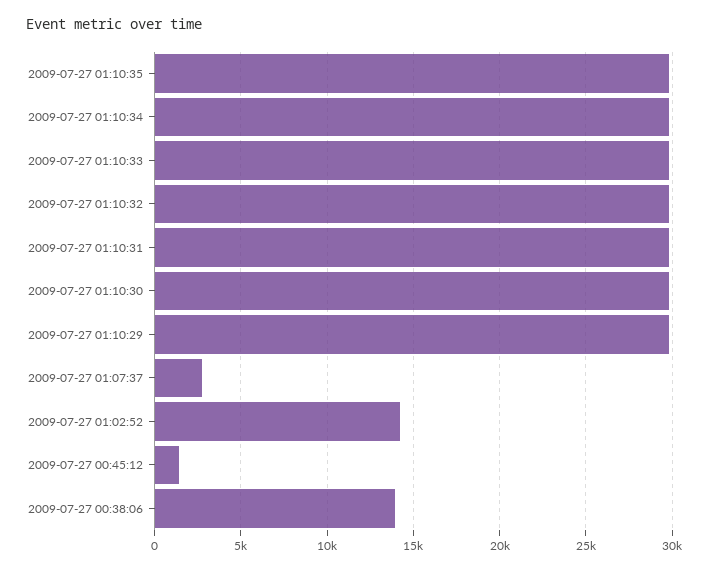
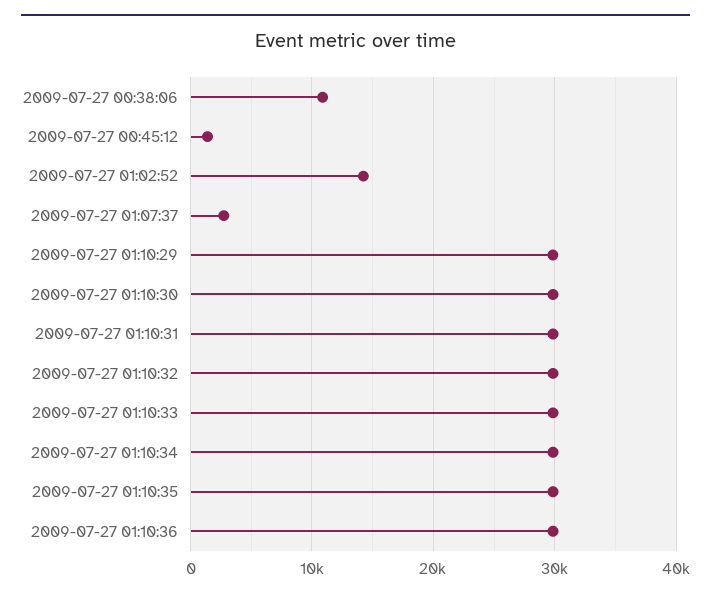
2009-07-27 00:38:06: 14000 -> 11000
2009-07-27 01:10:36: none -> 30000

